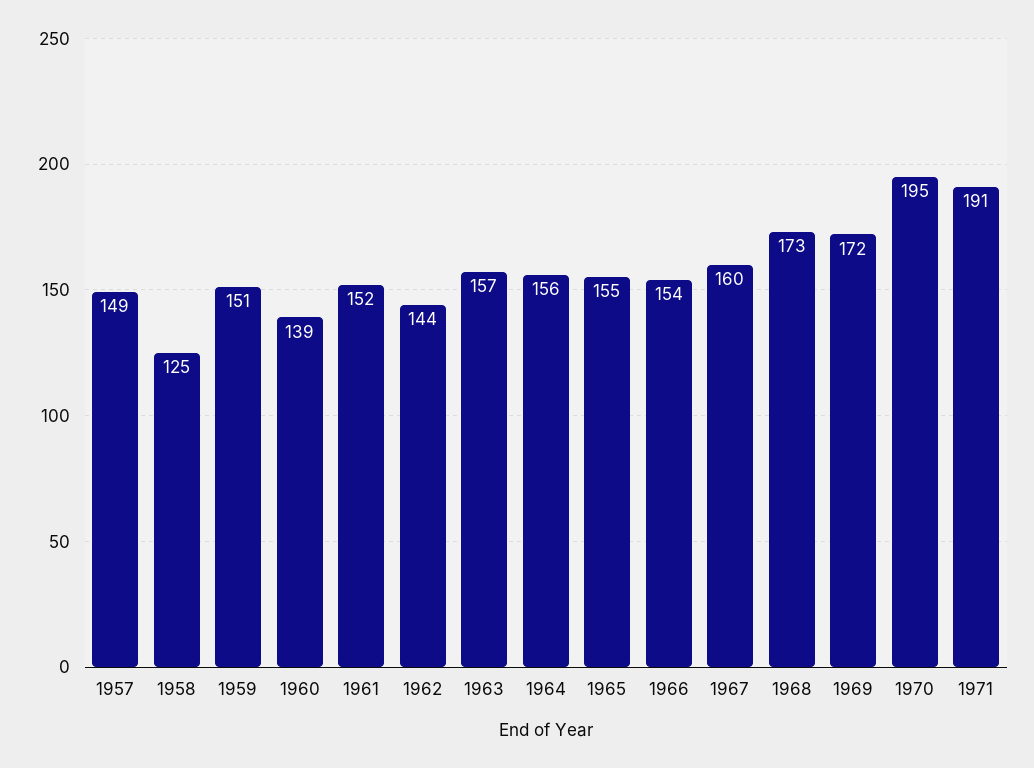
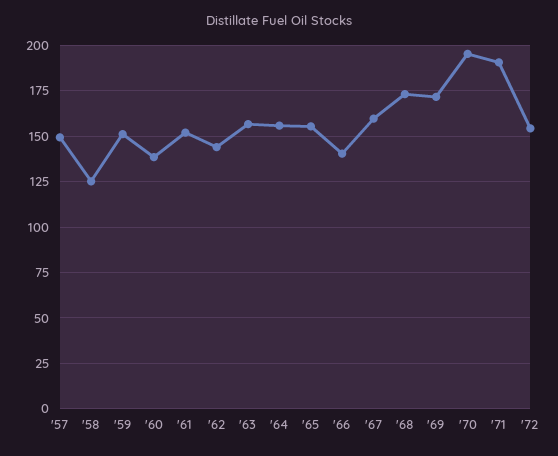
1966: 154 -> 140
'72: none -> 155

